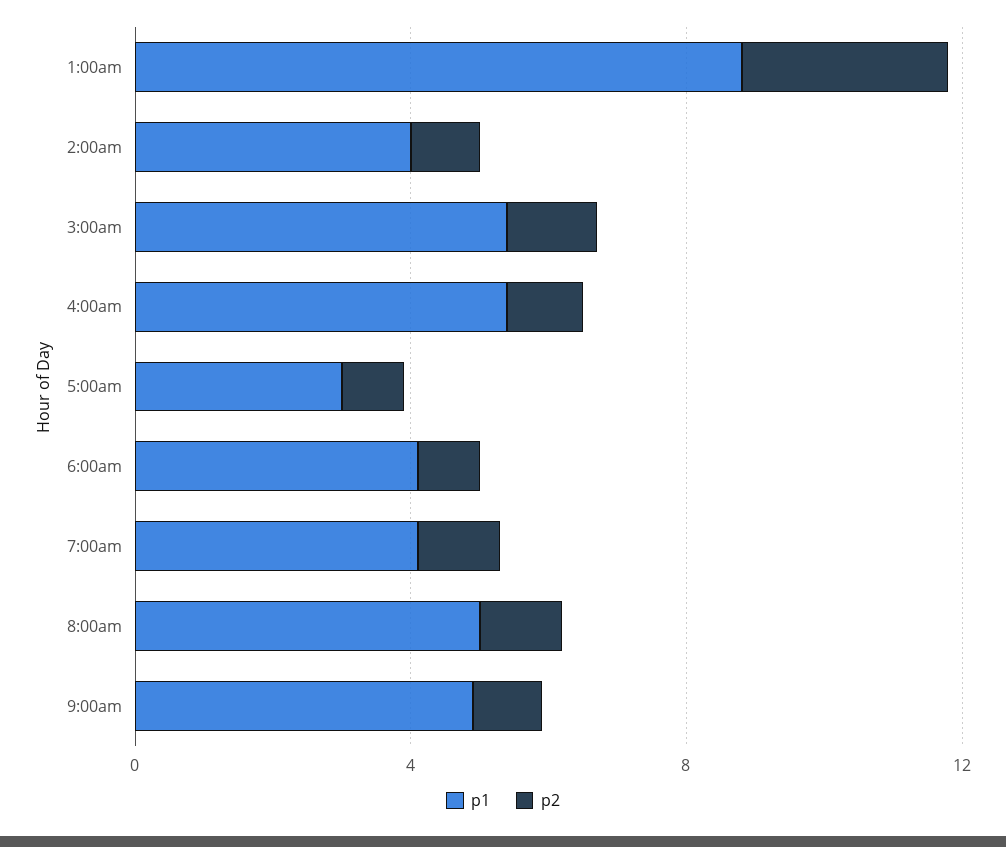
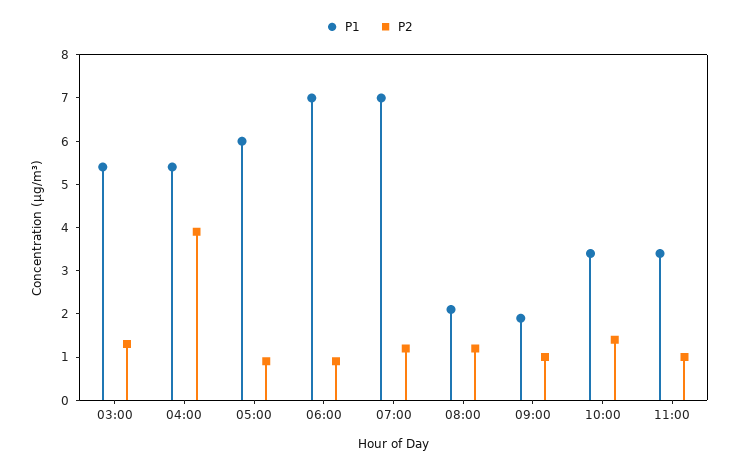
p1, 1:00am: 9 -> none
p2, 1:00am: 3 -> none
p1, 2:00am: 4 -> none
p2, 2:00am: 1 -> none
p2, 4:00am: 1 -> 4
p1, 5:00am: 3 -> 6
p1, 6:00am: 4 -> 7
p1, 7:00am: 4 -> 7
p1, 8:00am: 5 -> 2
p1, 9:00am: 5 -> 2
p1, 10:00: none -> 3.5
p2, 10:00: none -> 1.5
p1, 11:00: none -> 3.5
p2, 11:00: none -> 1

